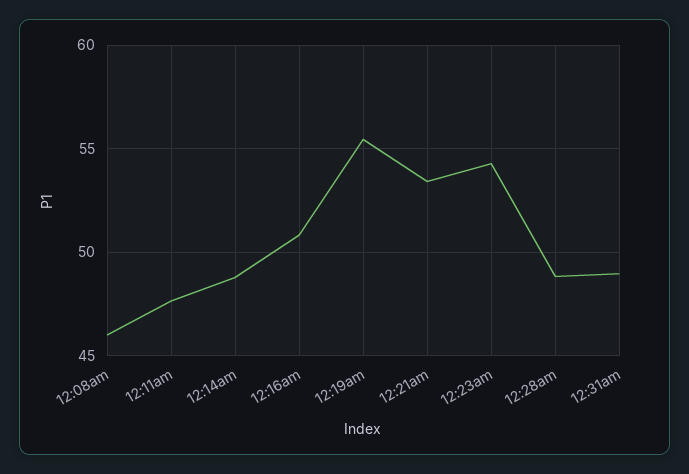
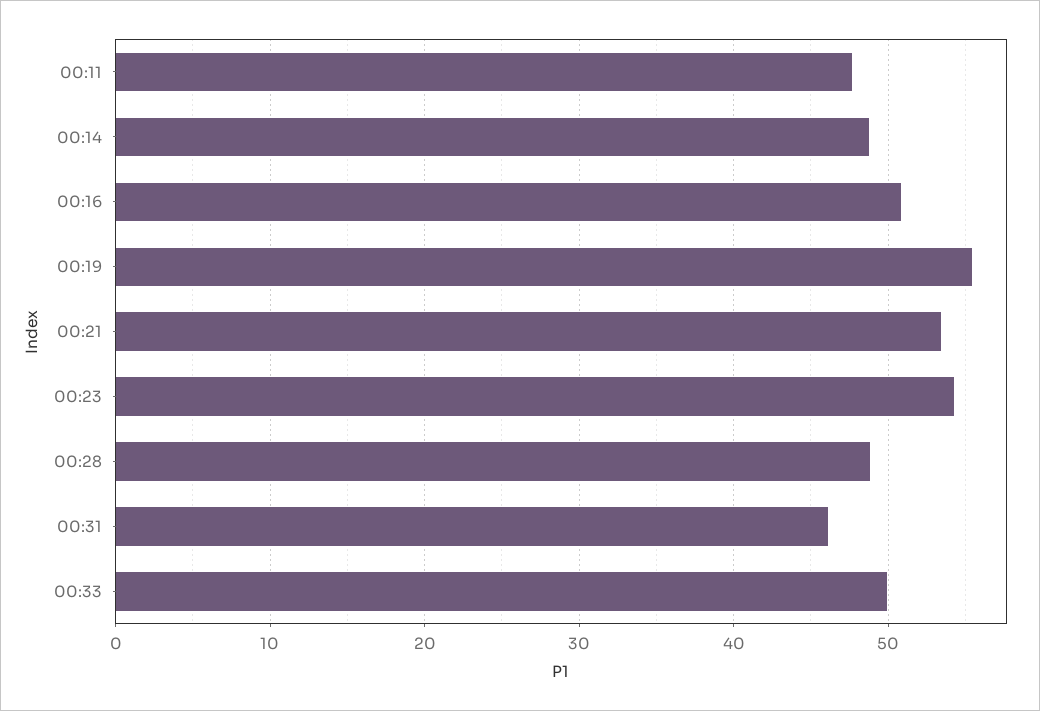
12:08am: 46 -> none
12:31am: 49 -> 46
00:33: none -> 50

